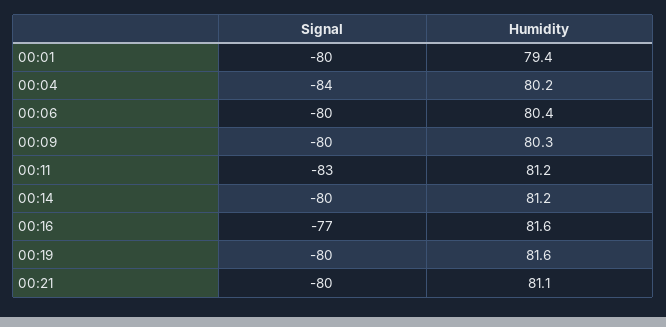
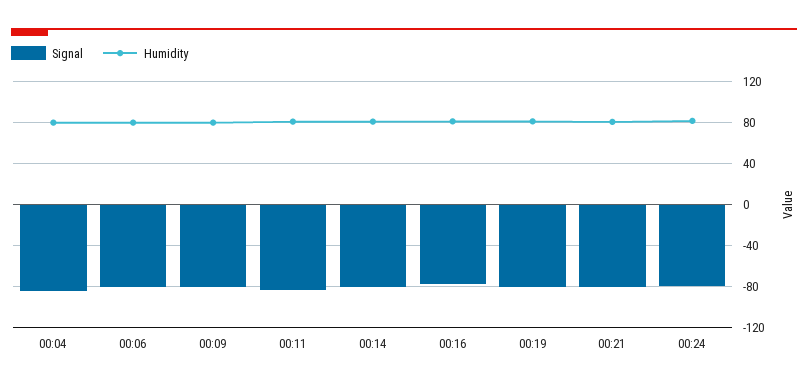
Signal, 00:01: -80 -> none
Humidity, 00:01: 79.4 -> none
Signal, 00:24: none -> -80
Humidity, 00:24: none -> 80

